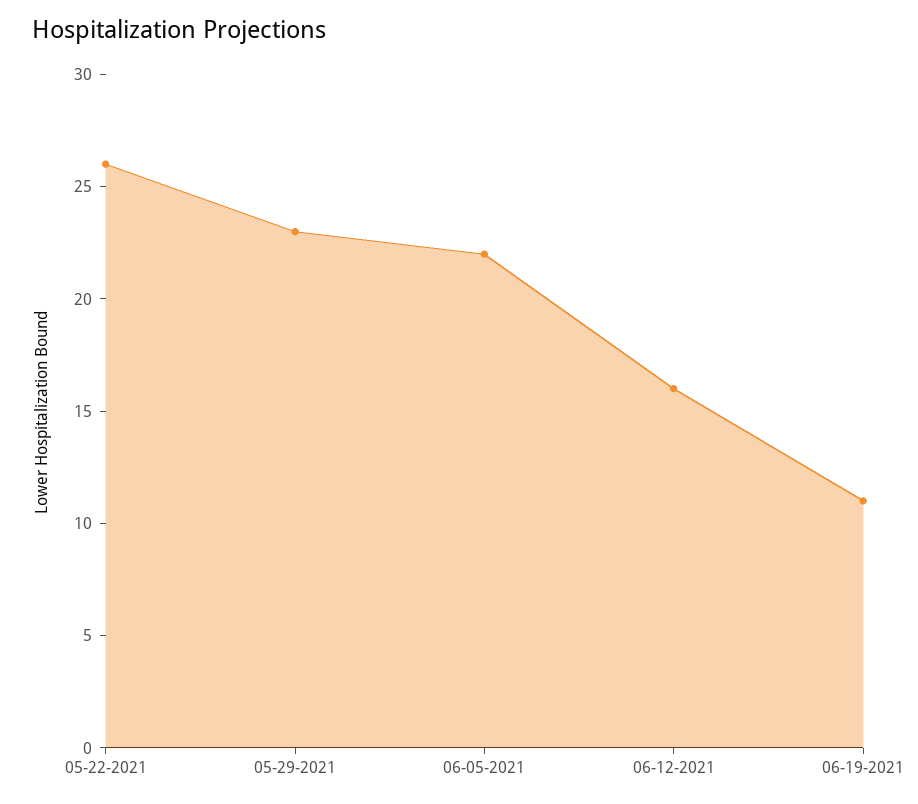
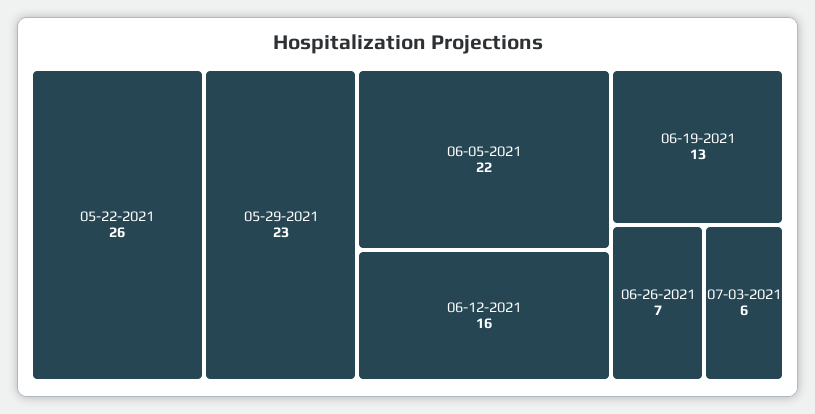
06-19-2021: 11 -> 13
06-26-2021: none -> 7
07-03-2021: none -> 6

